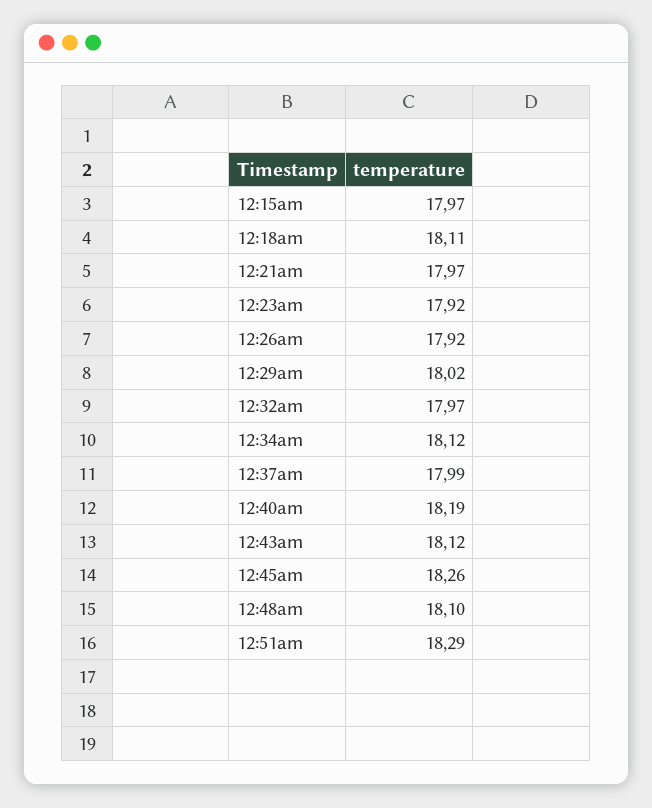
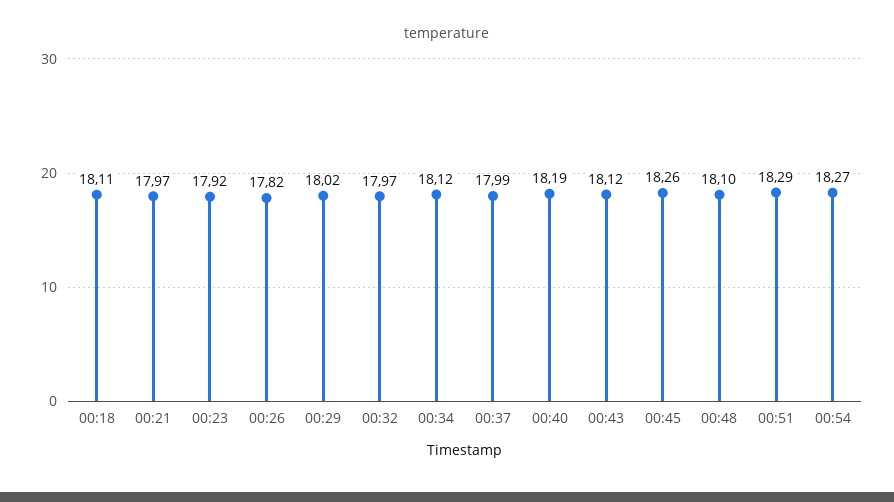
12:15am: 17.97 -> none
12:26am: 17.92 -> 17.82
00:54: none -> 18.27

